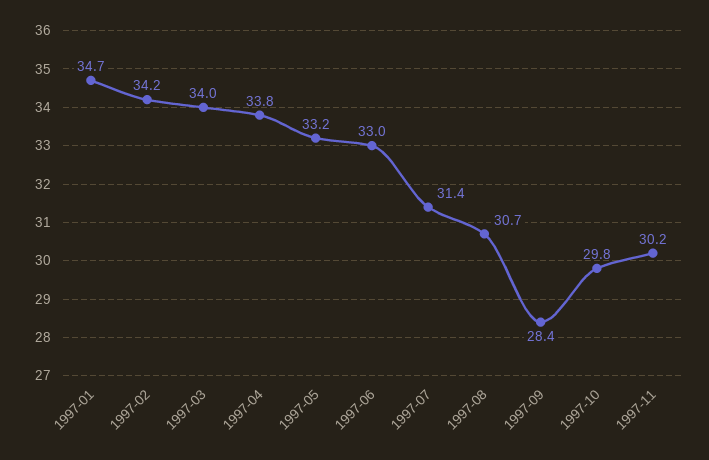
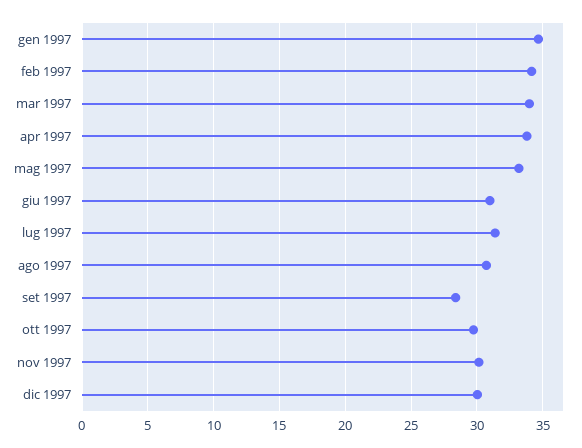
1997-06: 33 -> 31
dic 1997: none -> 30

